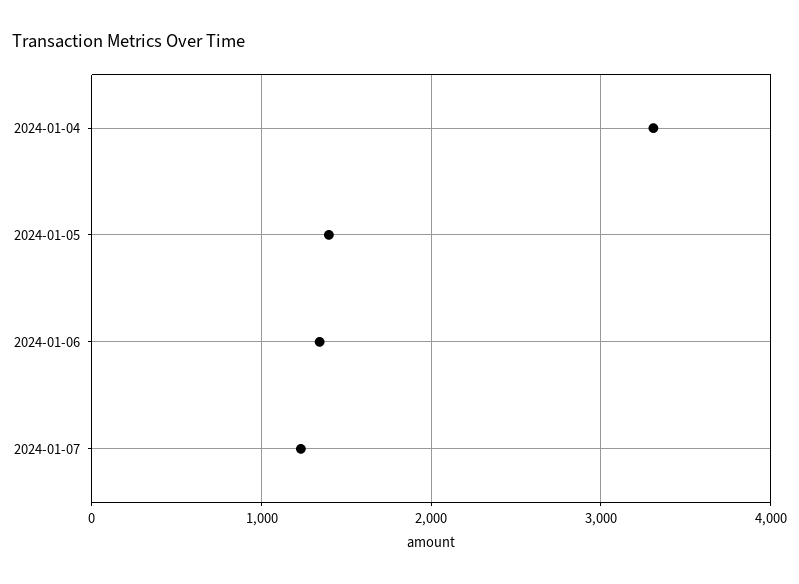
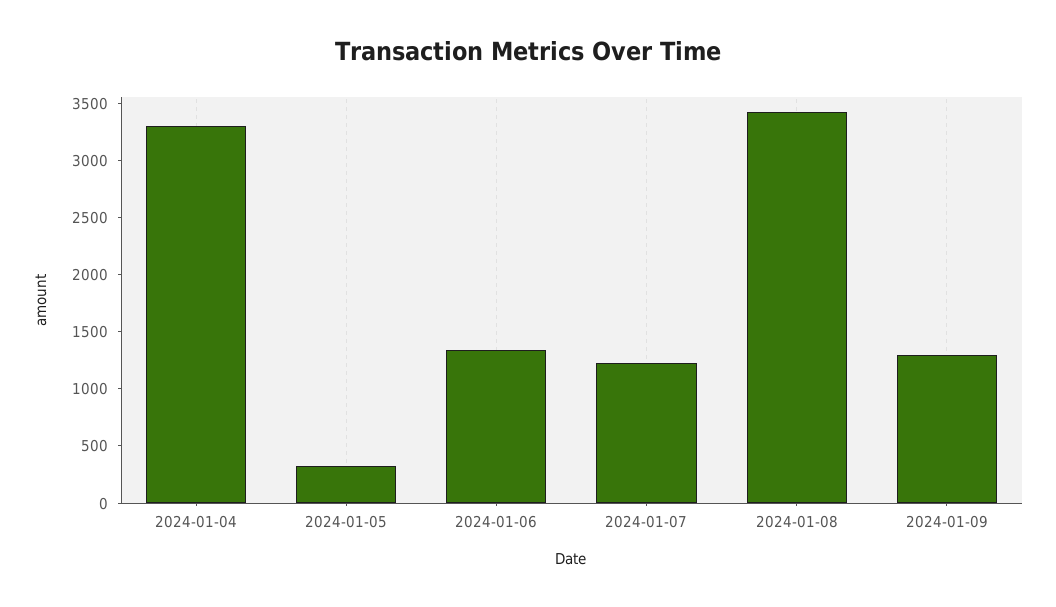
2024-01-05: 1400 -> 300
2024-01-08: none -> 3400
2024-01-09: none -> 1300

